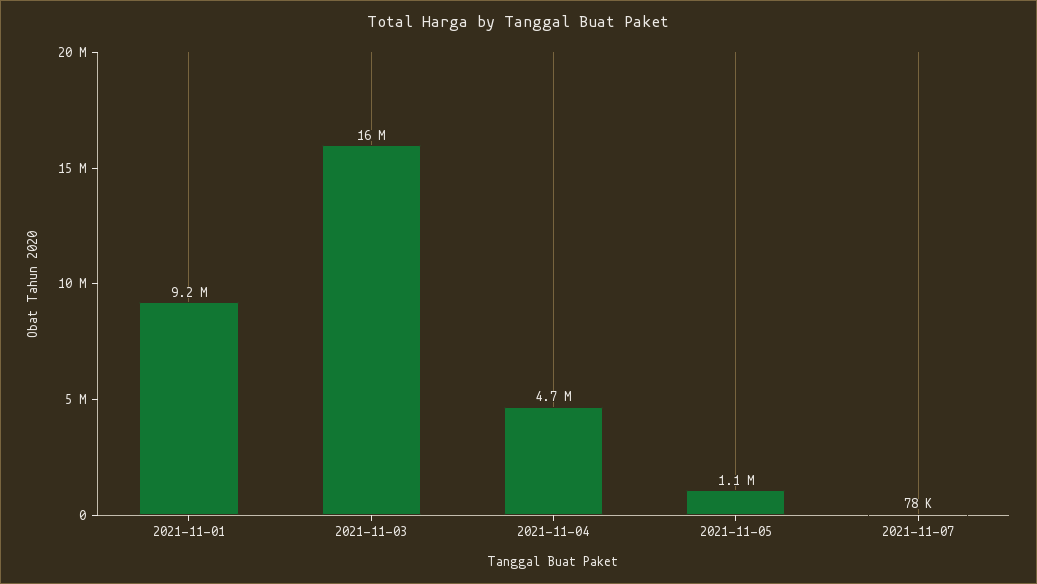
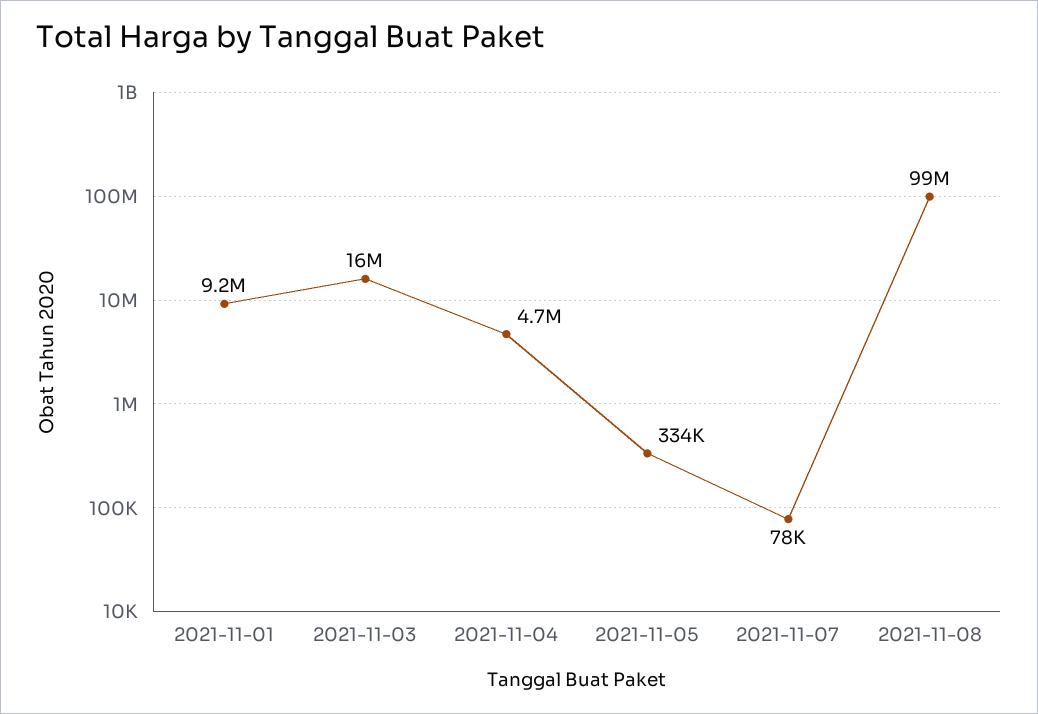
2021-11-05: 1100000 -> 334000
2021-11-08: none -> 99000000

